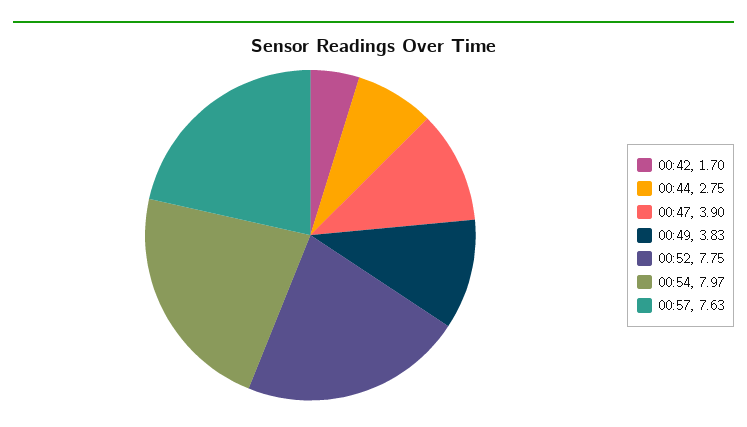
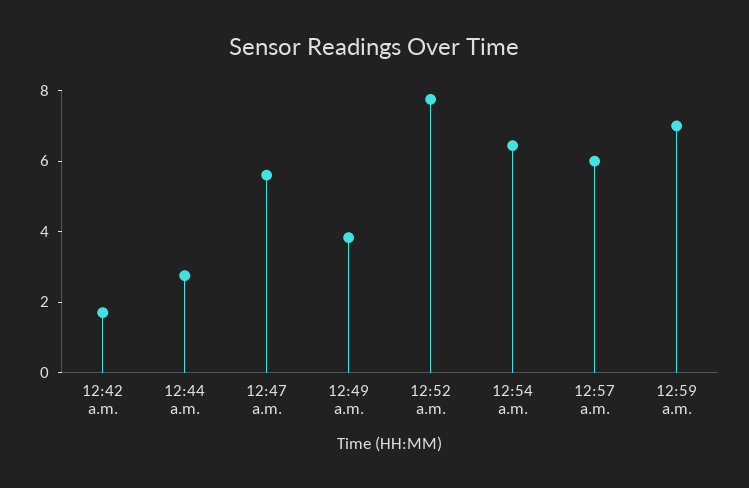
00:47: 3.9 -> 5.5
00:54: 7.97 -> 6.5
00:57: 7.63 -> 6
12:59 a.m.: none -> 7

